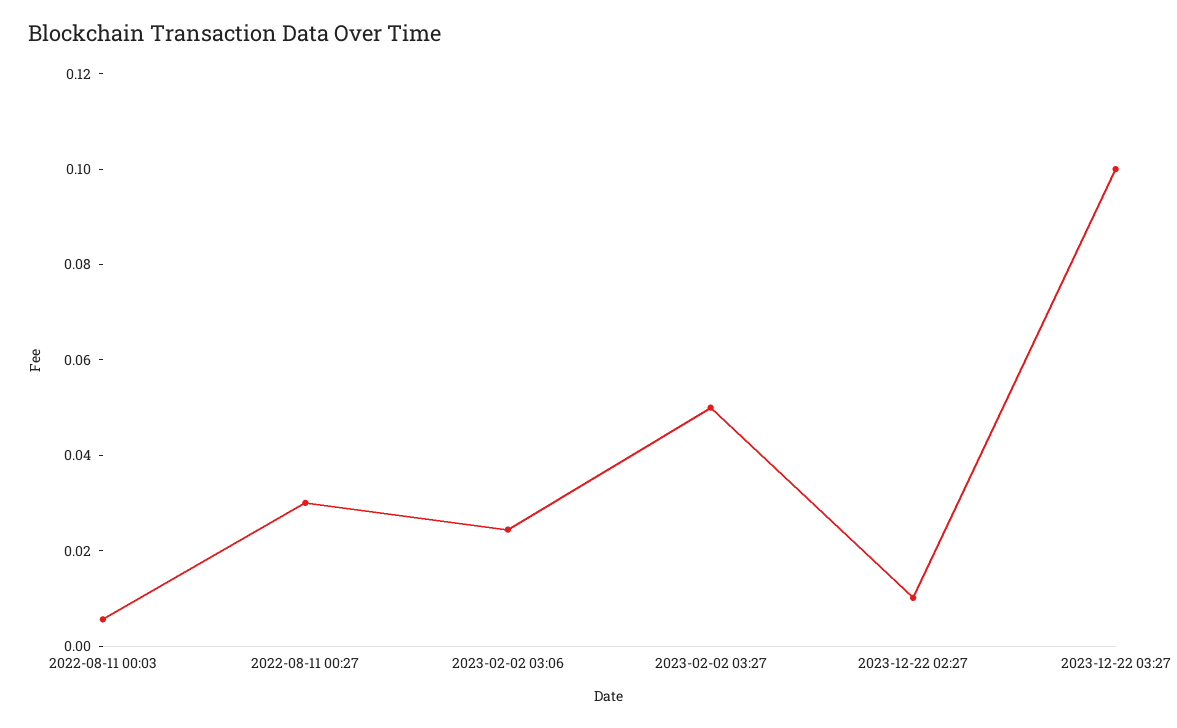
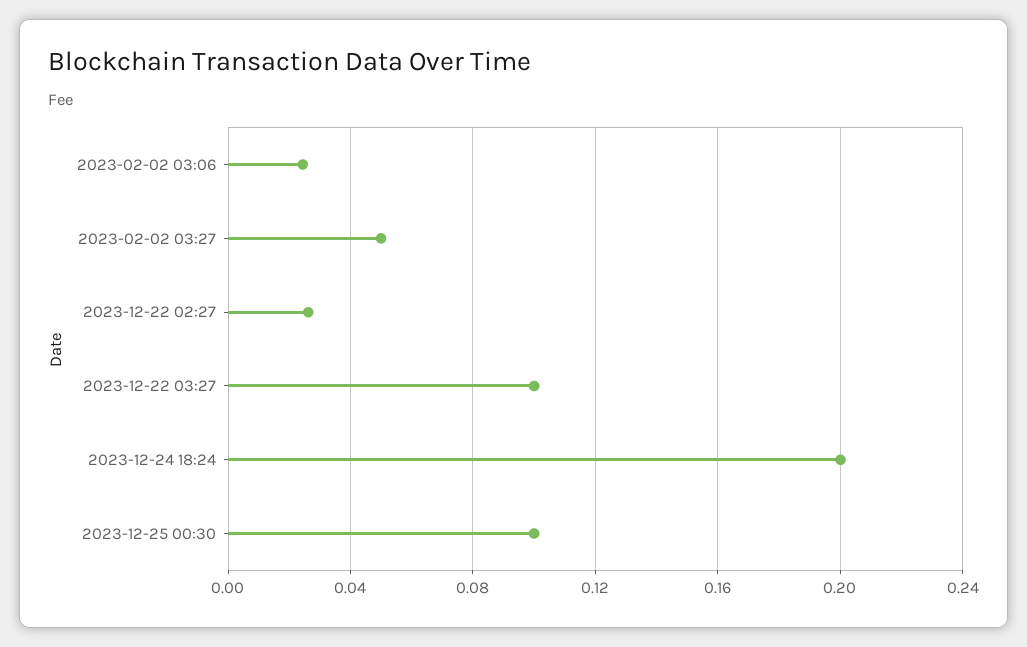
2022-08-11 00:03: 0.005 -> none
2022-08-11 00:27: 0.03 -> none
2023-12-22 02:27: 0.01 -> 0.025
2023-12-24 18:24: none -> 0.2
2023-12-25 00:30: none -> 0.1

